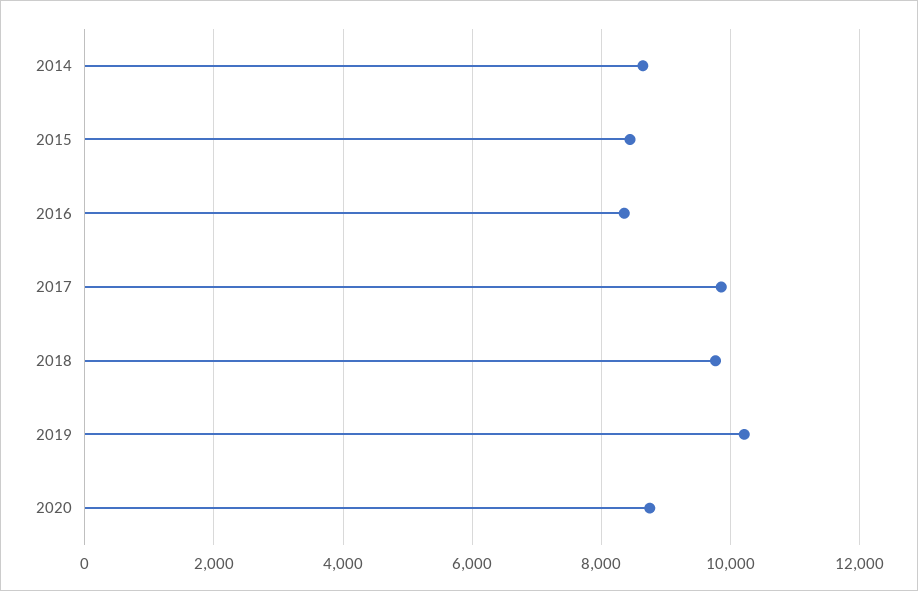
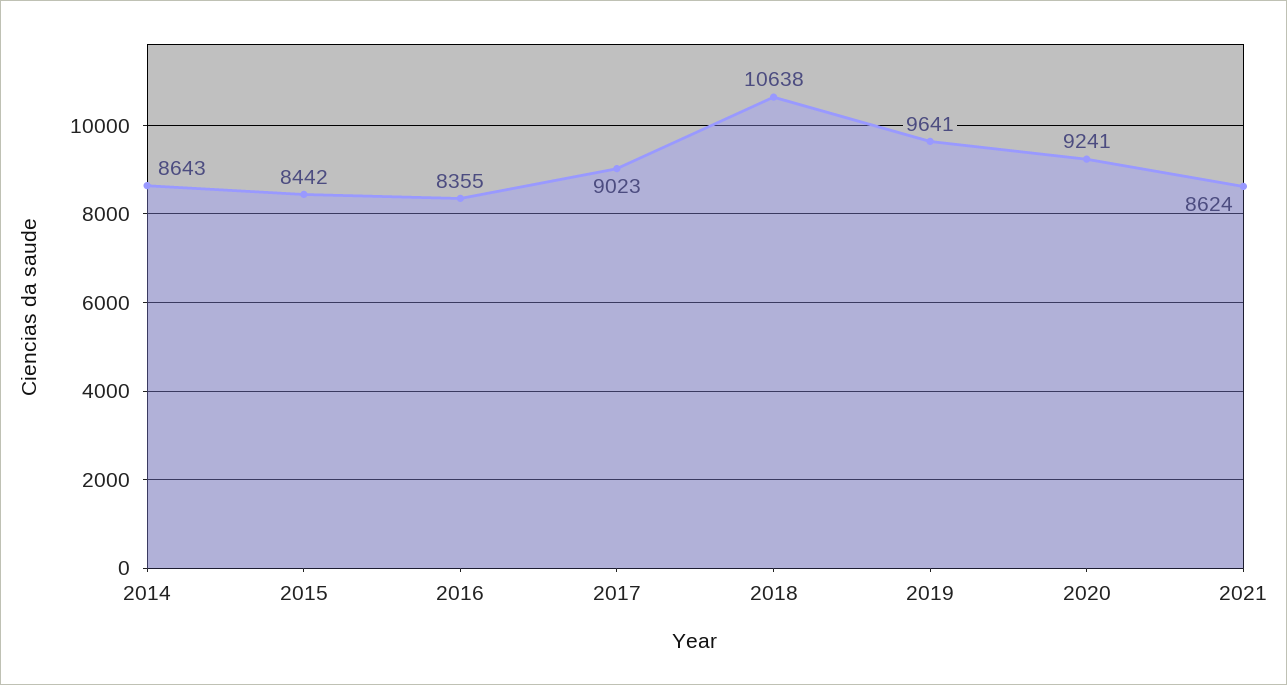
2017: 9800 -> 9023
2018: 9800 -> 10638
2019: 10200 -> 9641
2020: 8800 -> 9241
2021: none -> 8624

